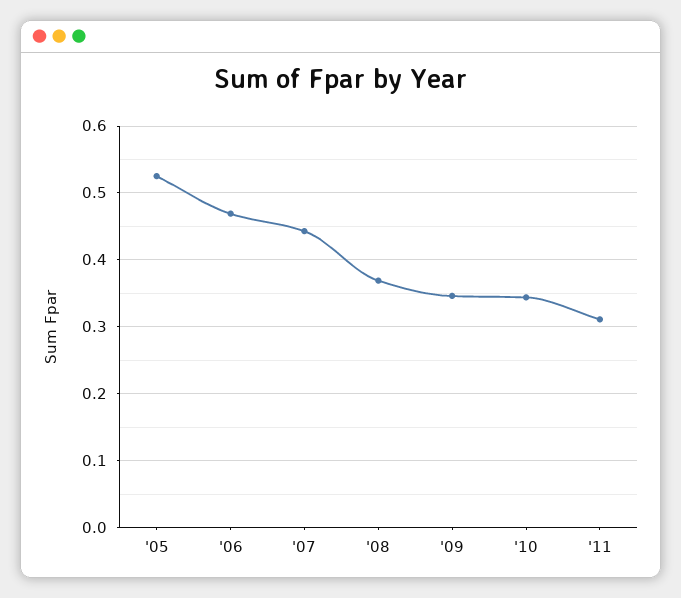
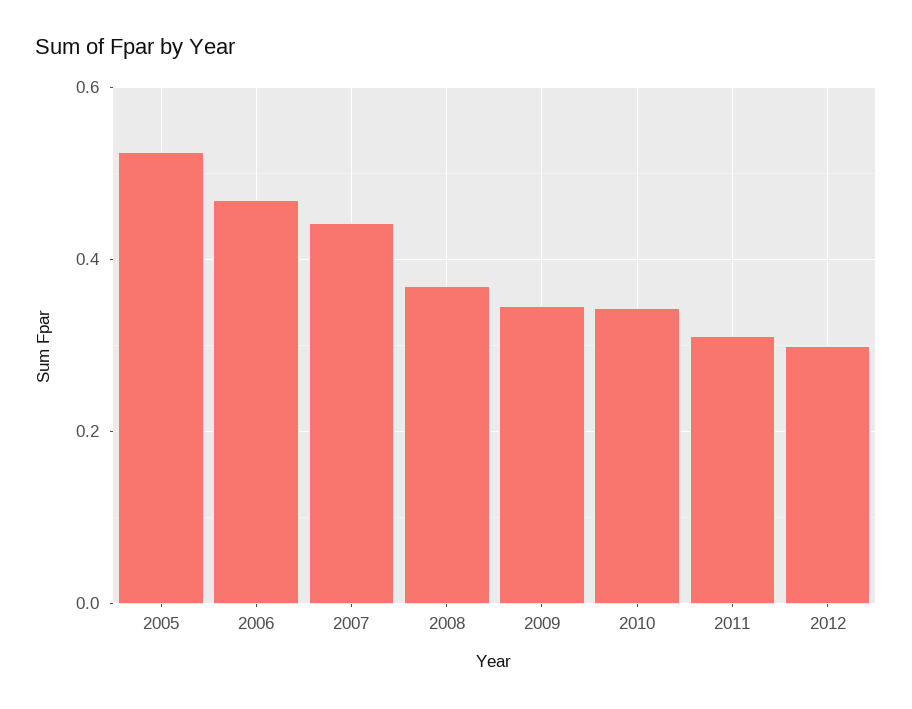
2012: none -> 0.3

